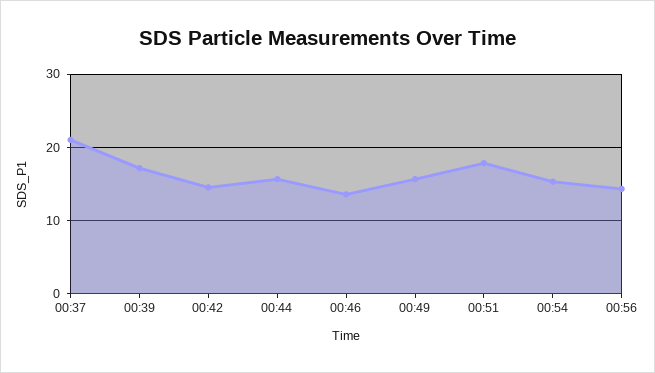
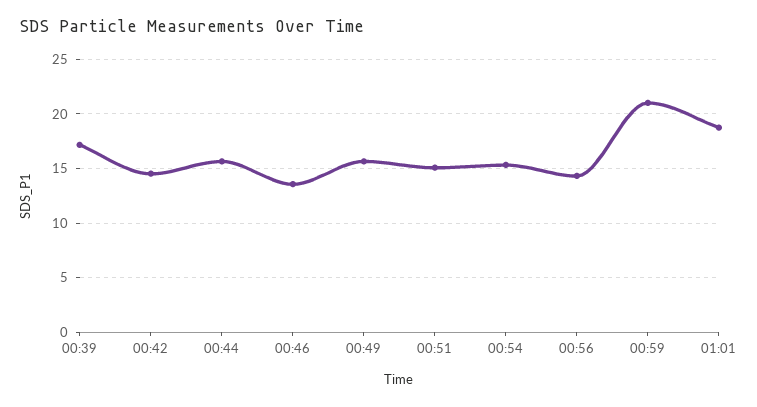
00:37: 21 -> none
00:51: 18 -> 15
00:59: none -> 21
01:01: none -> 19

